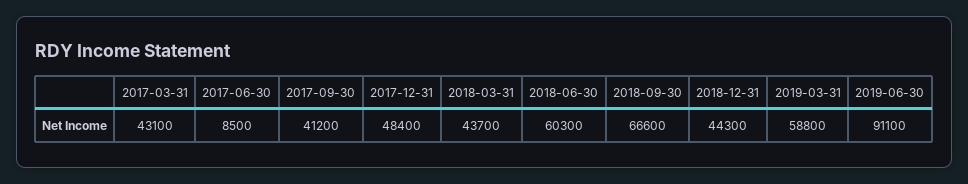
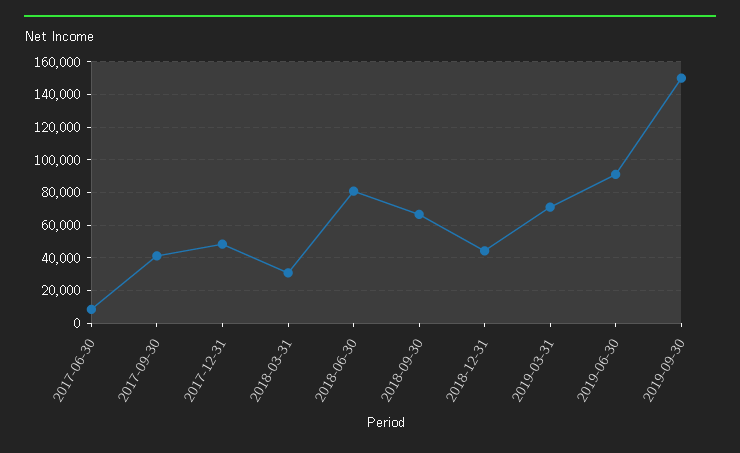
2017-03-31: 43100 -> none
2018-03-31: 43700 -> 30000
2018-06-30: 60300 -> 80000
2019-03-31: 58800 -> 70000
2019-09-30: none -> 150000

